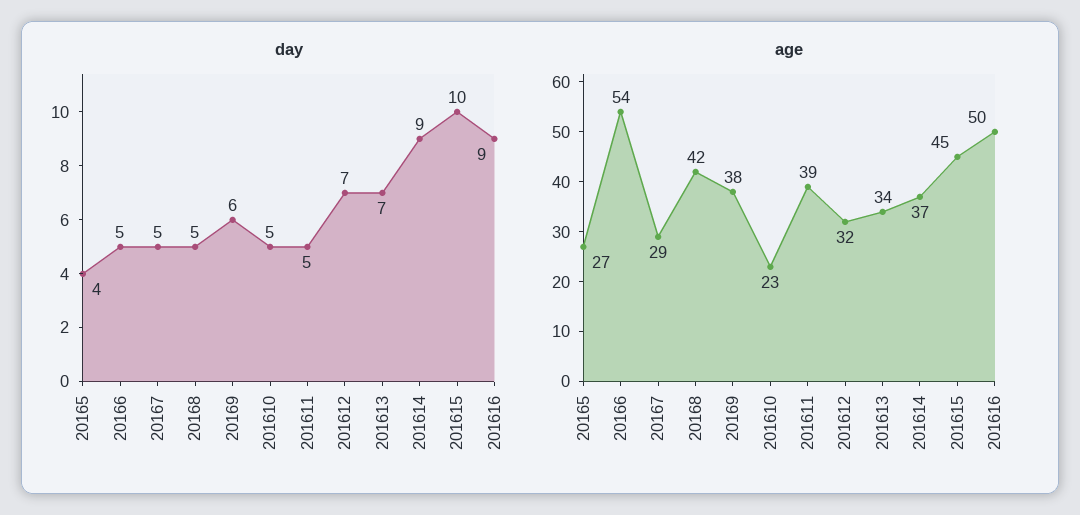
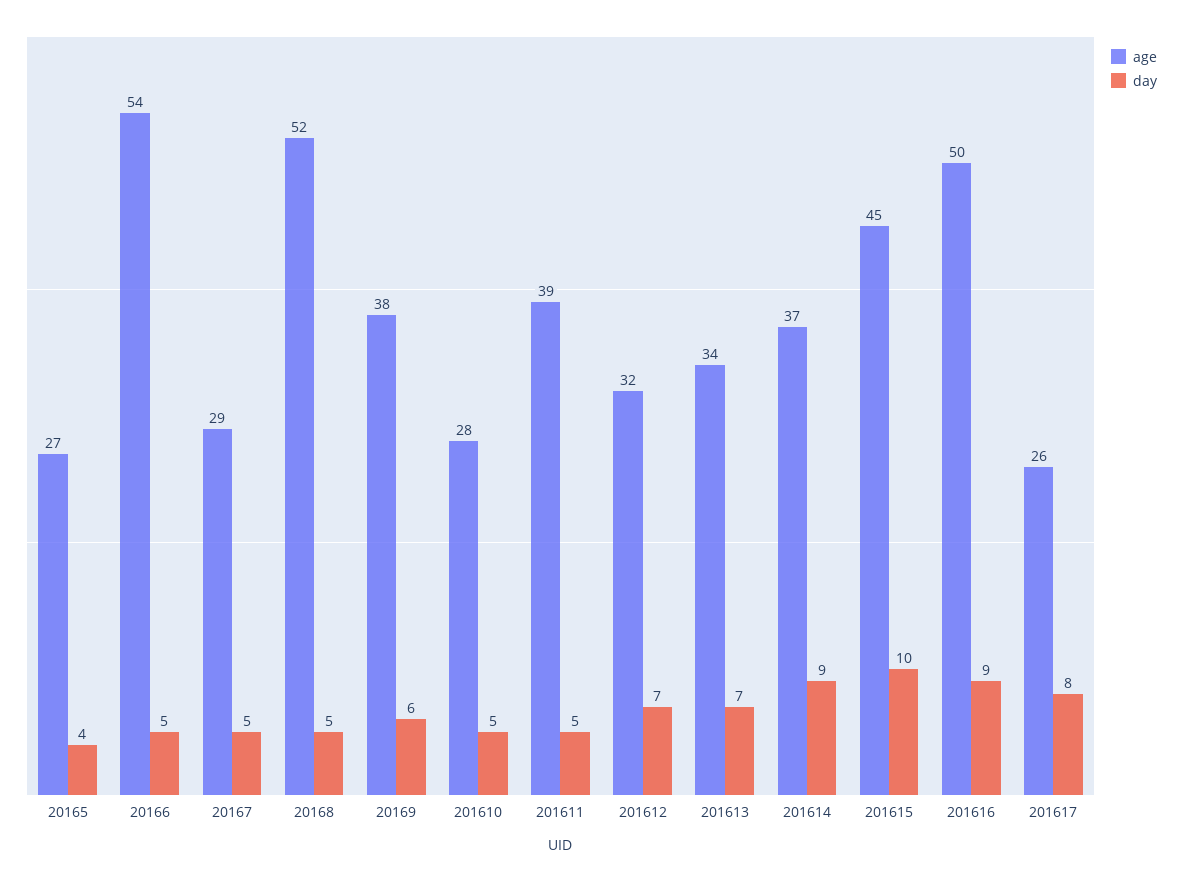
age, 20168: 42 -> 52
age, 201610: 23 -> 28
age, 201617: none -> 26
day, 201617: none -> 8

